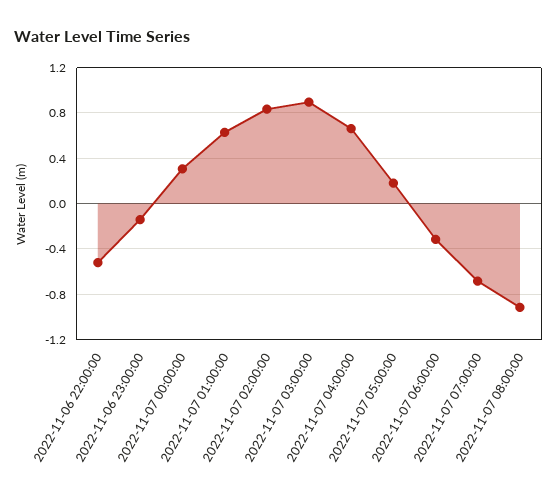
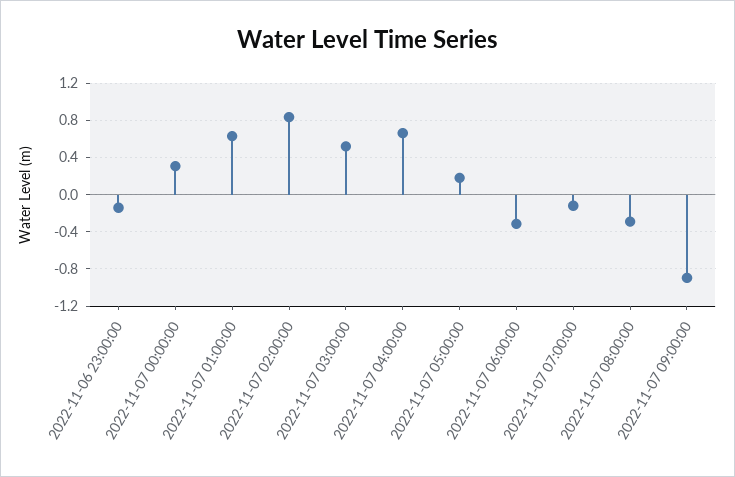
2022-11-06 22:00:00: -0.5 -> none
2022-11-07 03:00:00: 0.9 -> 0.5
2022-11-07 07:00:00: -0.7 -> -0.1
2022-11-07 08:00:00: -0.9 -> -0.3
2022-11-07 09:00:00: none -> -0.9

